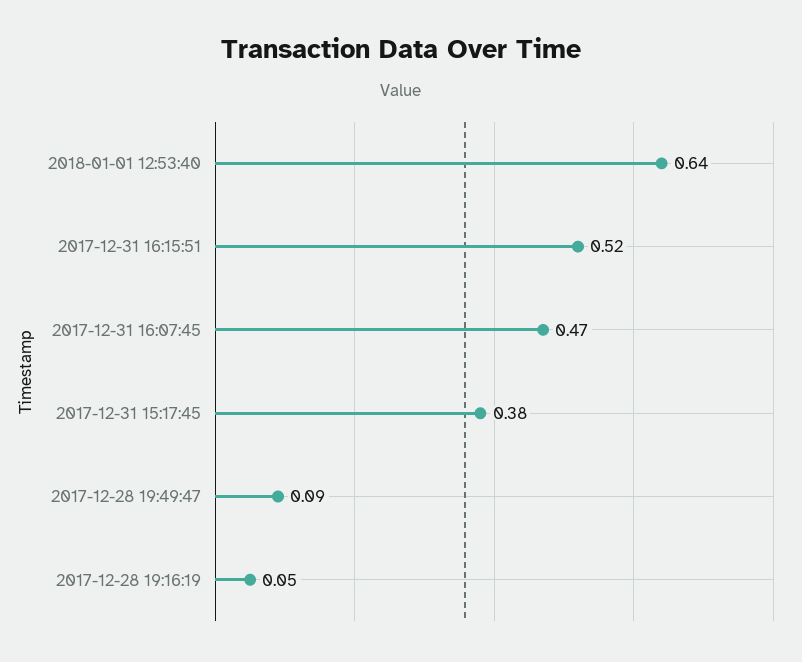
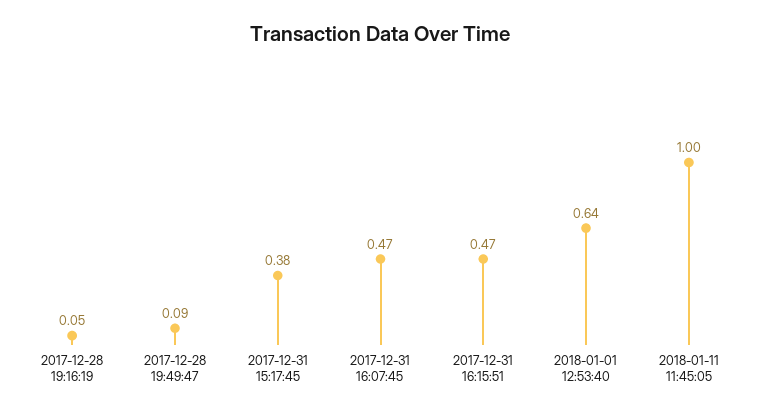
2017-12-31 16:15:51: 0.52 -> 0.47
2018-01-11 11:45:05: none -> 1

